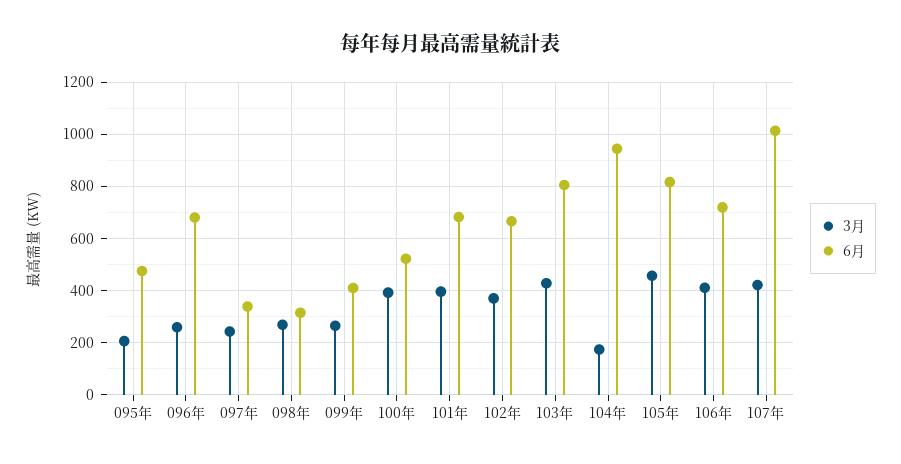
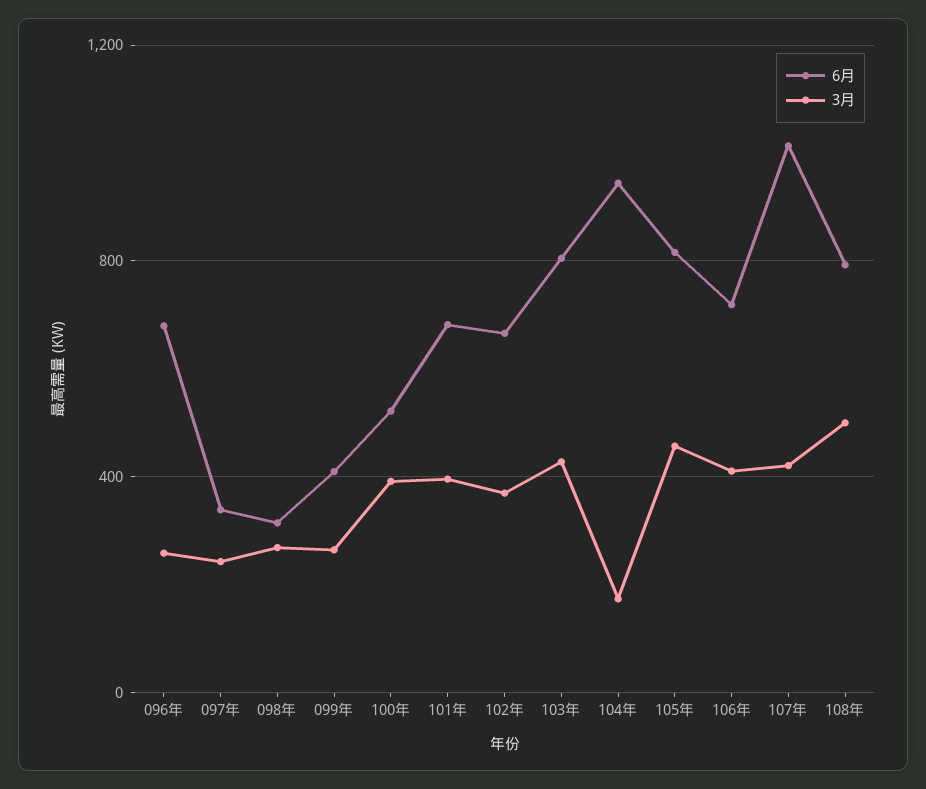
3月, 095年: 200 -> none
6月, 095年: 475 -> none
6月, 108年: none -> 800
3月, 108年: none -> 500

